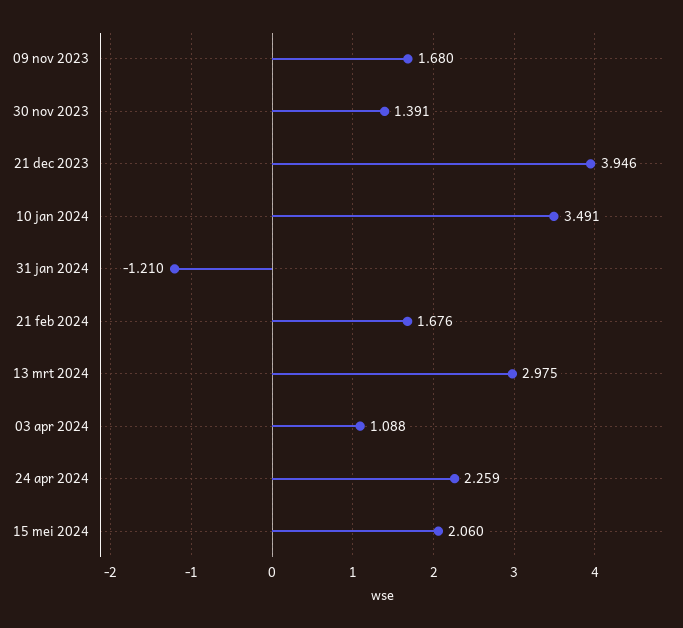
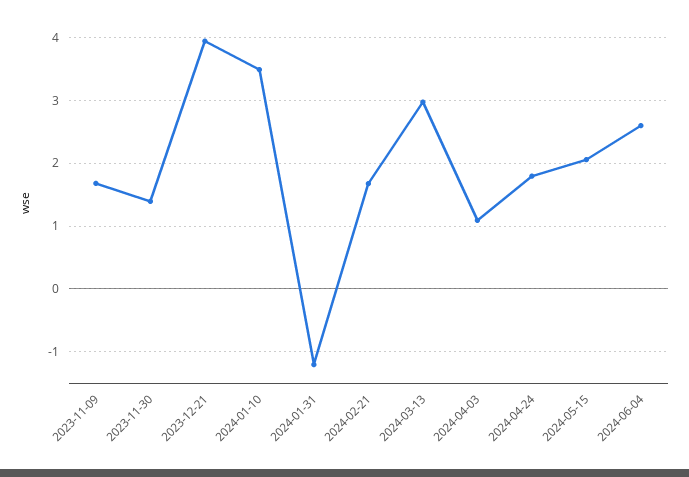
24 apr 2024: 2.259 -> 1.8
2024-06-04: none -> 2.6

